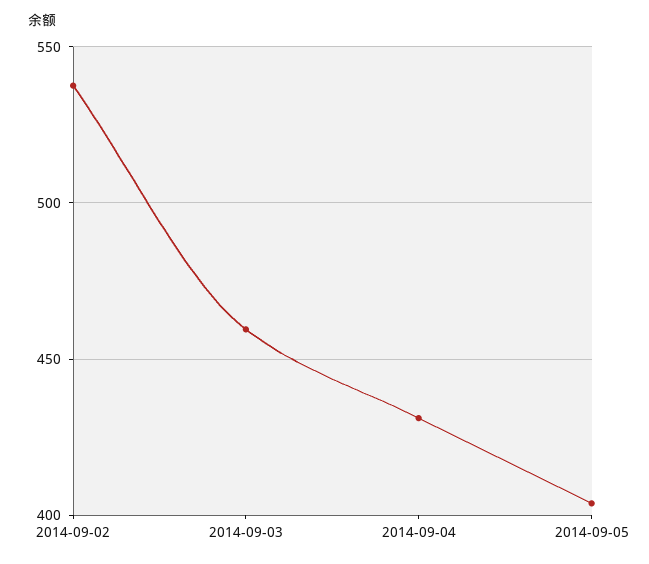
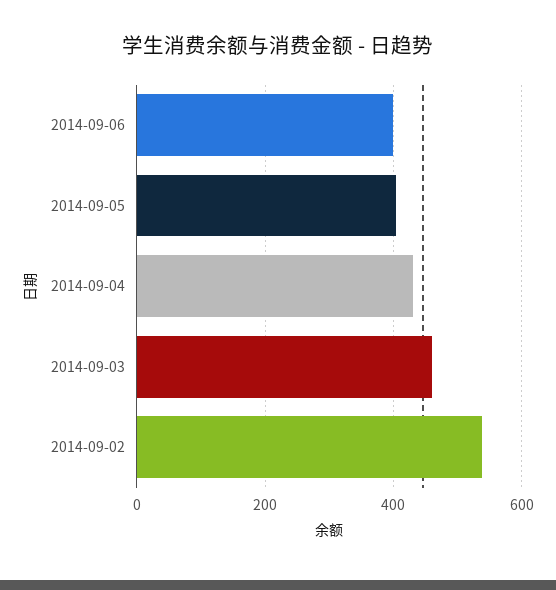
2014-09-06: none -> 400

